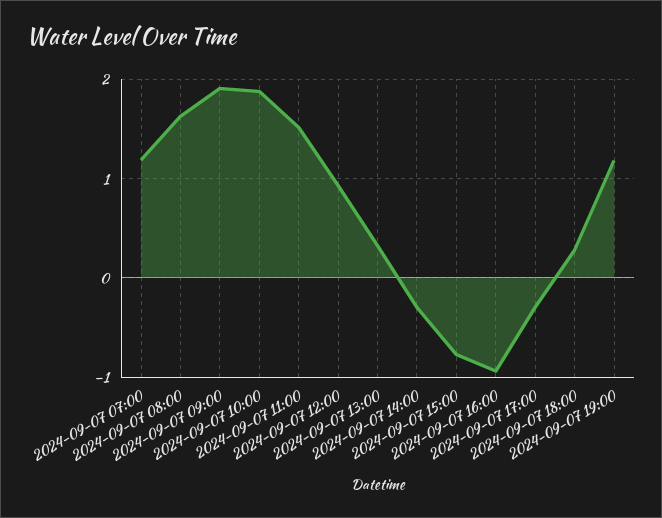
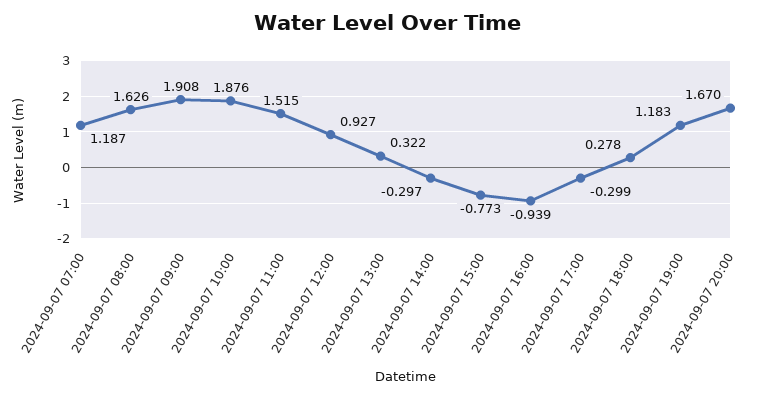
2024-09-07 20:00: none -> 1.67

